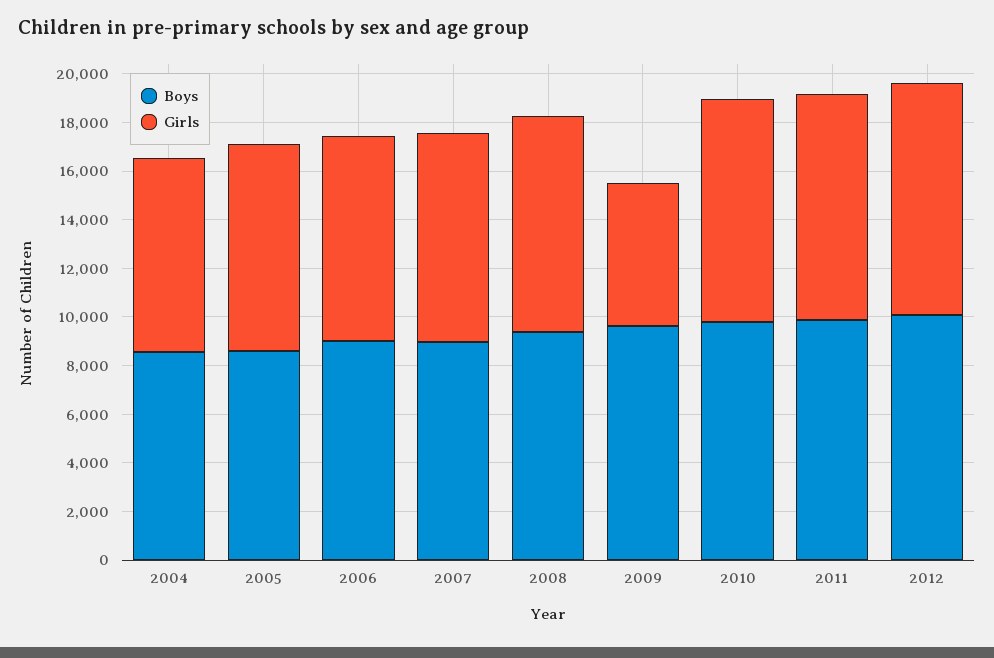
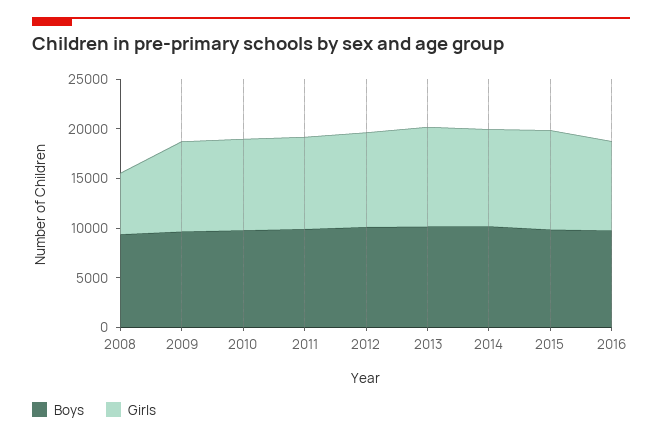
Boys, 2004: 8500 -> none
Girls, 2004: 8000 -> none
Boys, 2005: 8500 -> none
Girls, 2005: 8500 -> none
Boys, 2006: 9000 -> none
Girls, 2006: 8500 -> none
Boys, 2007: 9000 -> none
Girls, 2007: 8500 -> none
Girls, 2008: 9000 -> 6000
Girls, 2009: 6000 -> 9000
Boys, 2013: none -> 10000
Girls, 2013: none -> 10000
Boys, 2014: none -> 10000
Girls, 2014: none -> 10000
Boys, 2015: none -> 10000
Girls, 2015: none -> 10000
Boys, 2016: none -> 10000
Girls, 2016: none -> 9000

